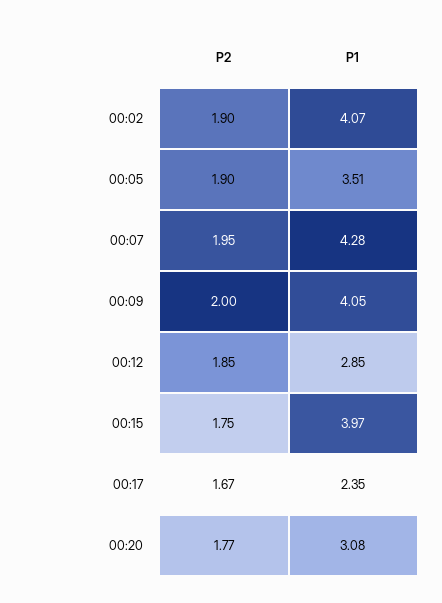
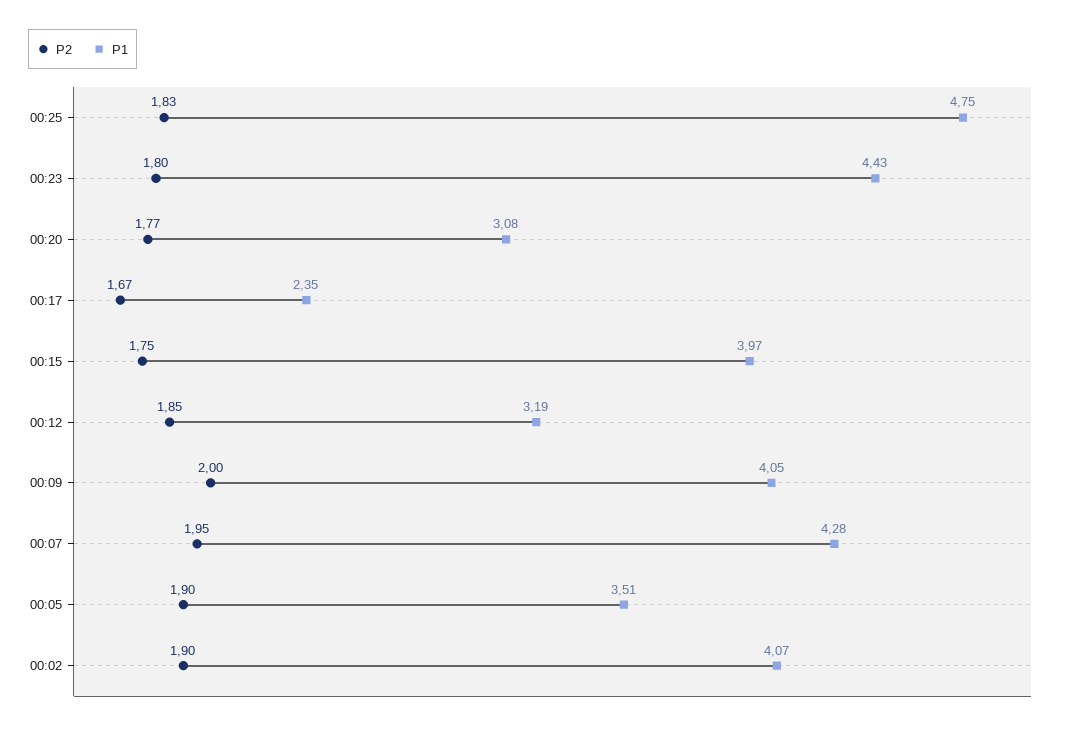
P1, 00:12: 2.85 -> 3.19
P2, 00:25: none -> 1.83
P1, 00:25: none -> 4.75
P2, 00:23: none -> 1.8
P1, 00:23: none -> 4.43

